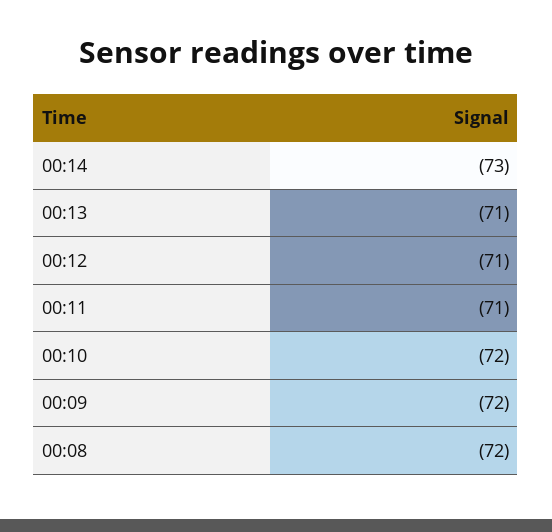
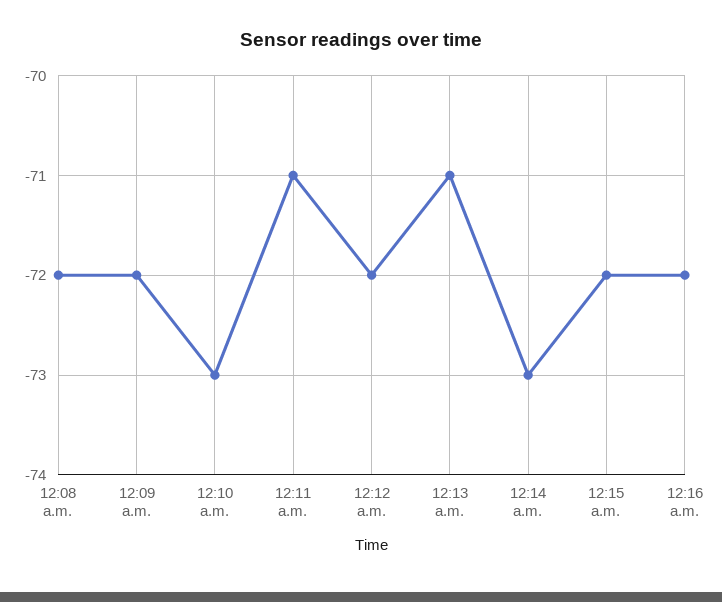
00:12: -71 -> -72
00:10: -72 -> -73
12:15 a.m.: none -> -72
12:16 a.m.: none -> -72

